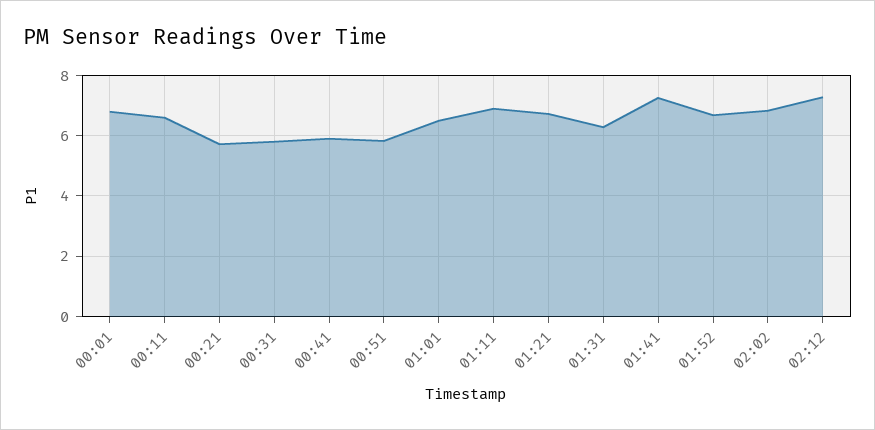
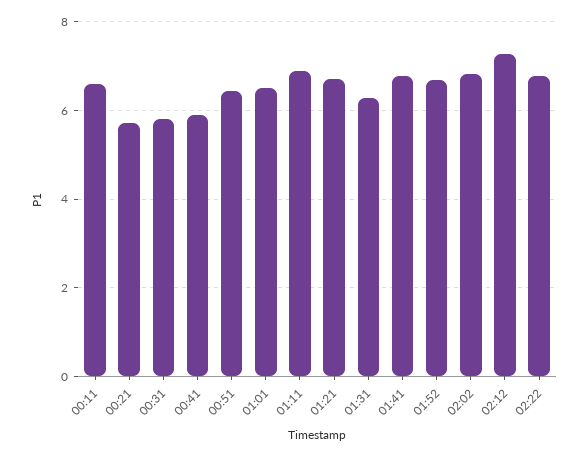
00:01: 6.8 -> none
00:51: 5.8 -> 6.4
01:41: 7.2 -> 6.8
02:22: none -> 6.8

